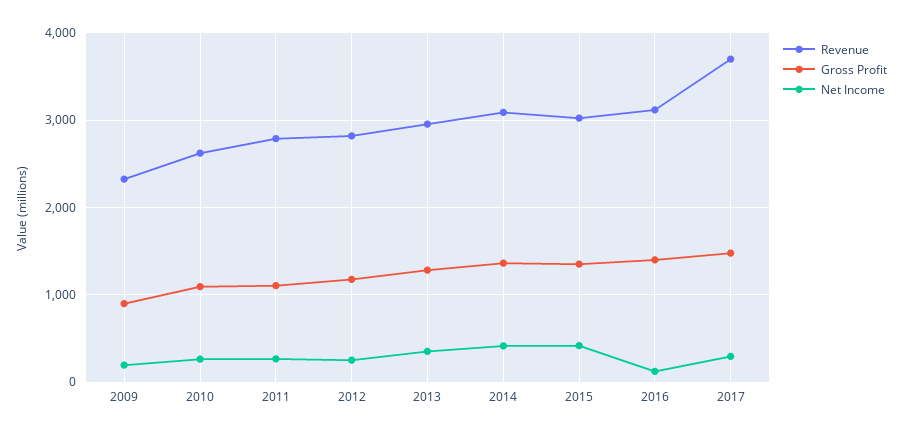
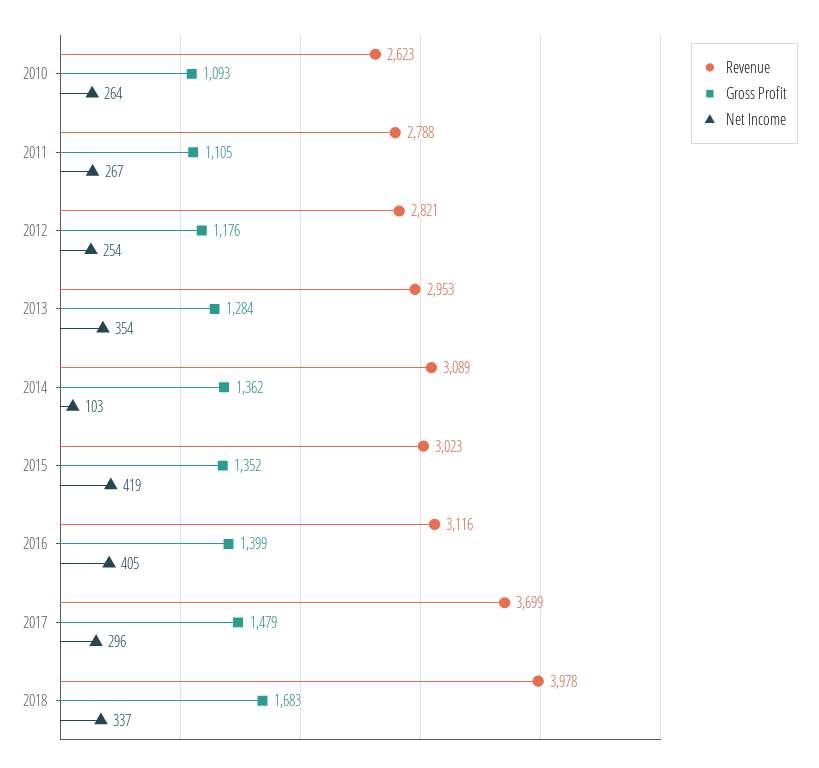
Revenue, 2009: 2300 -> none
Gross Profit, 2009: 900 -> none
Net Income, 2009: 200 -> none
Net Income, 2014: 400 -> 103
Net Income, 2016: 100 -> 405
Revenue, 2018: none -> 3978
Gross Profit, 2018: none -> 1683
Net Income, 2018: none -> 337

